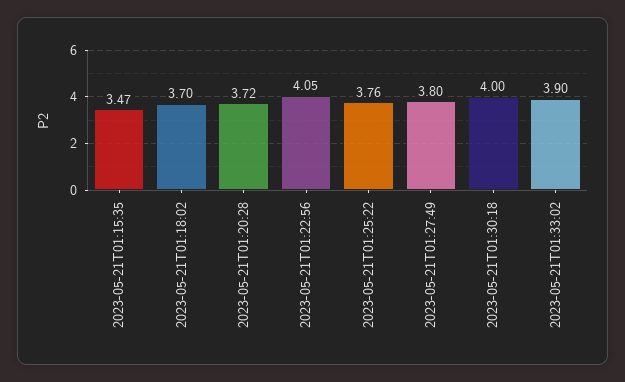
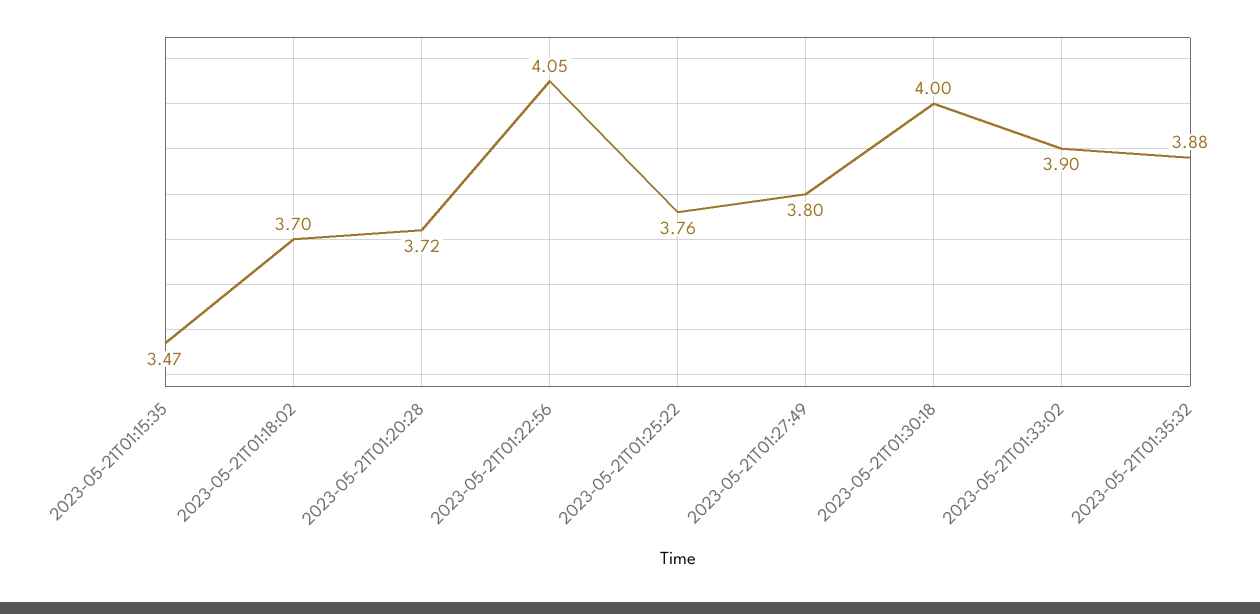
2023-05-21T01:35:32: none -> 3.88

